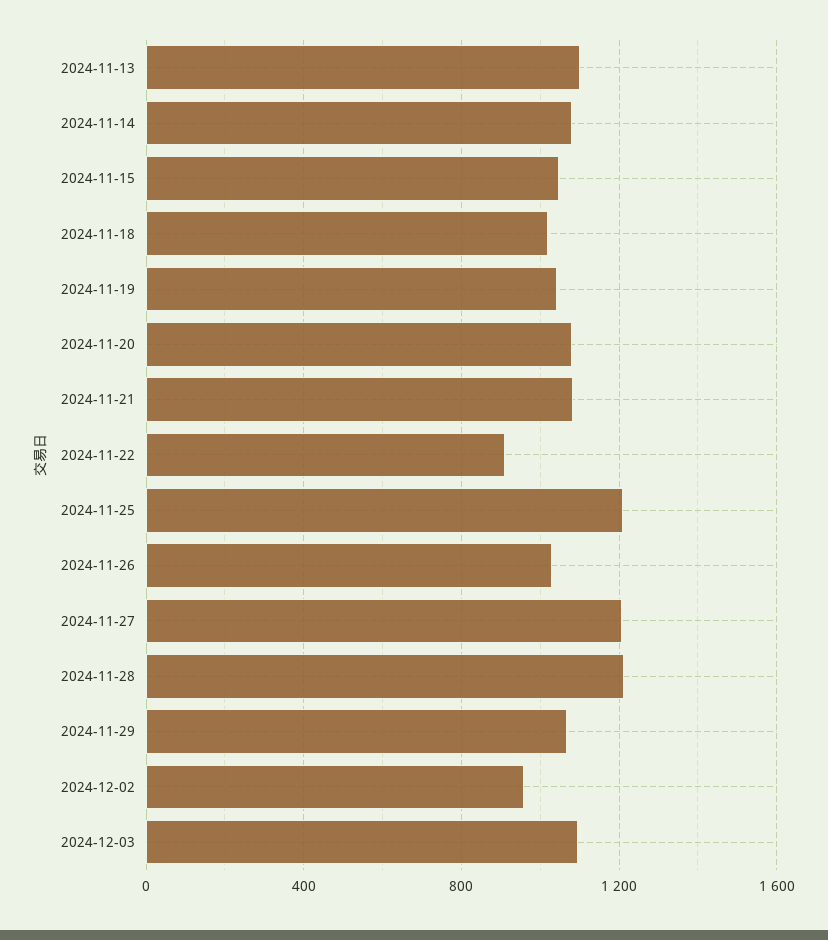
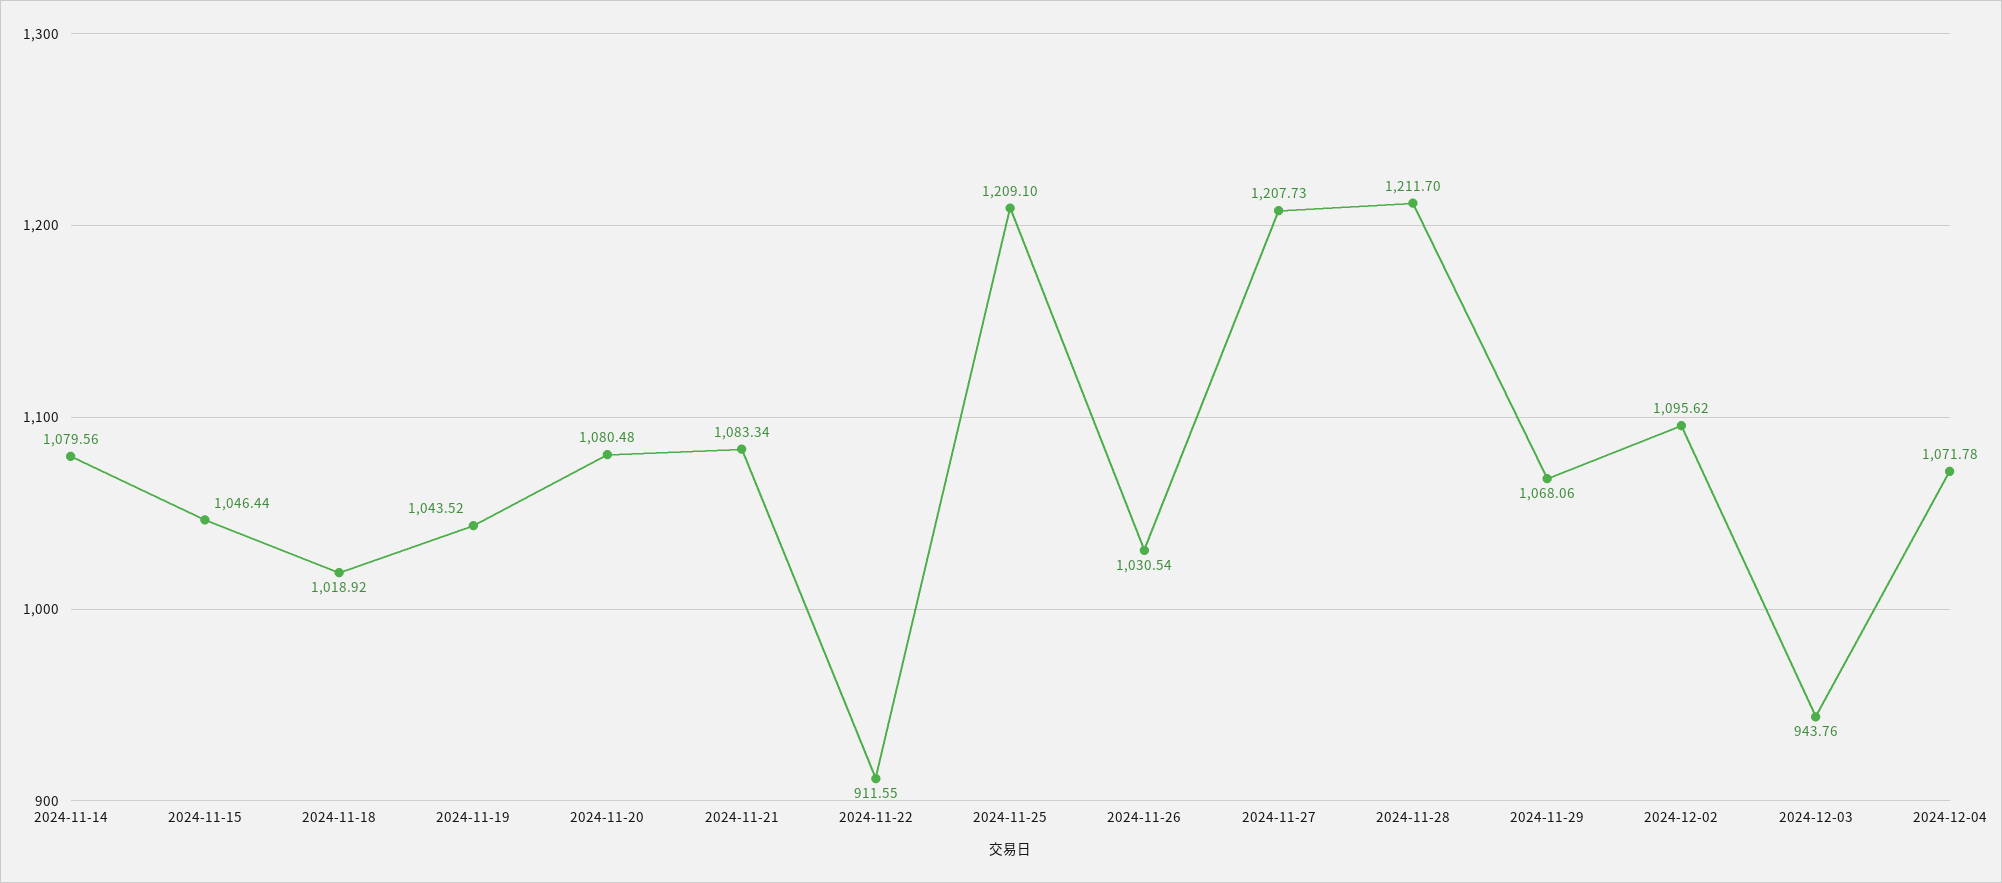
2024-11-13: 1100 -> none
2024-12-02: 950 -> 1095.62
2024-12-03: 1100 -> 943.76
2024-12-04: none -> 1071.78

